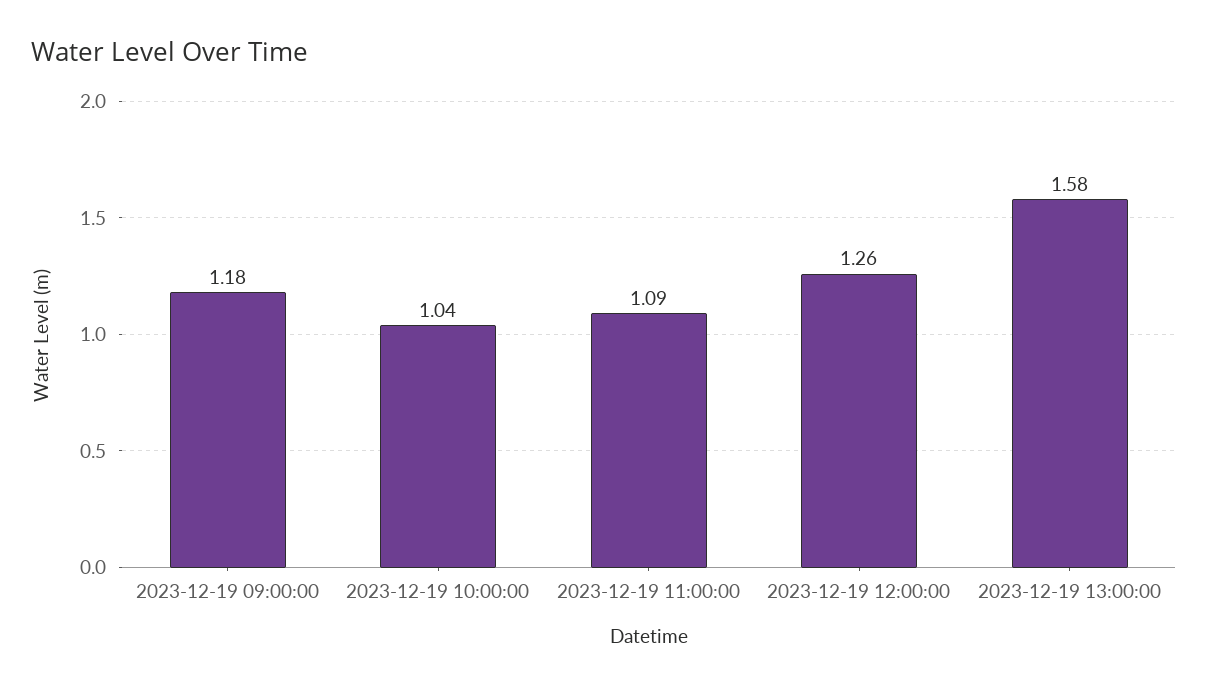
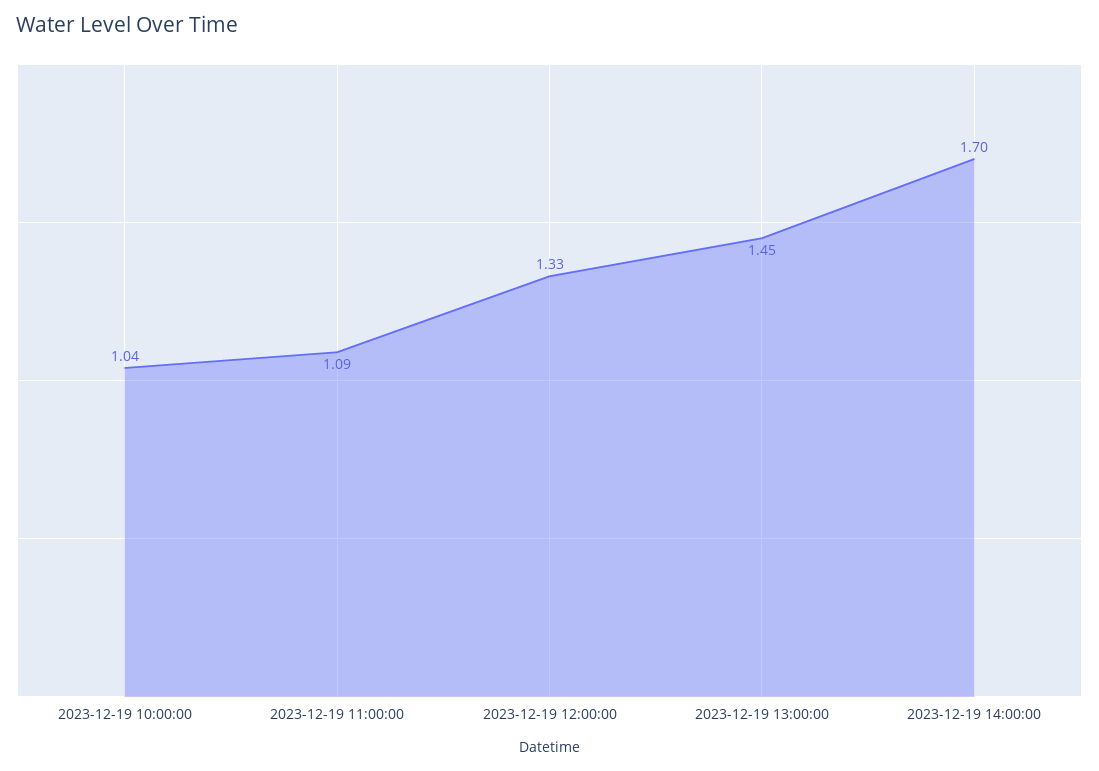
2023-12-19 09:00:00: 1.18 -> none
2023-12-19 12:00:00: 1.26 -> 1.33
2023-12-19 13:00:00: 1.58 -> 1.45
2023-12-19 14:00:00: none -> 1.7

